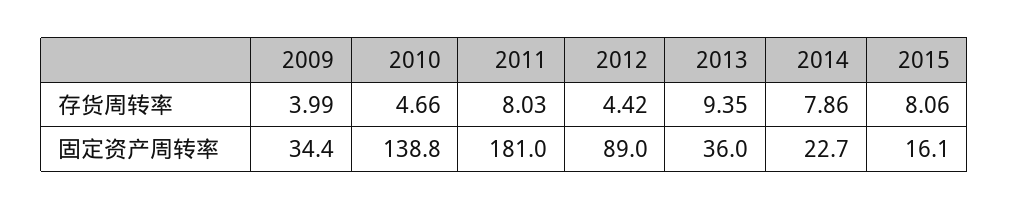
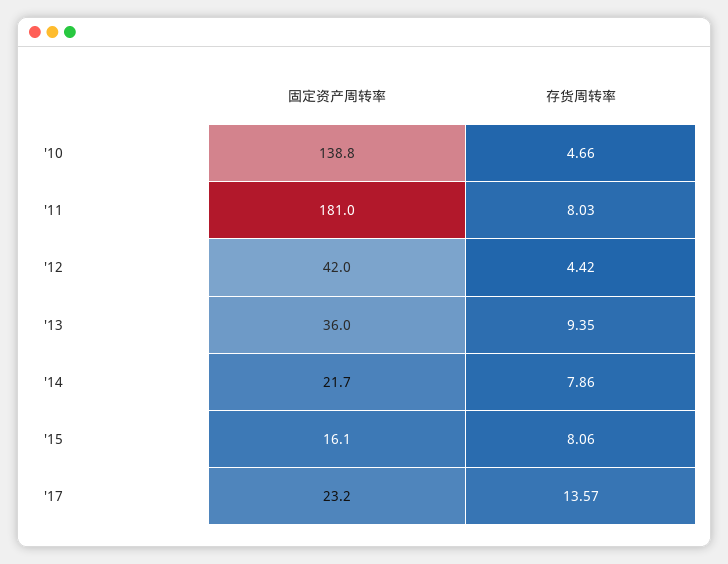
2009, 存货周转率: 3.99 -> none
2009, 固定资产周转率: 34.4 -> none
2012, 固定资产周转率: 89 -> 42
2014, 固定资产周转率: 22.7 -> 21.7
'17, 固定资产周转率: none -> 23.2
'17, 存货周转率: none -> 13.57

